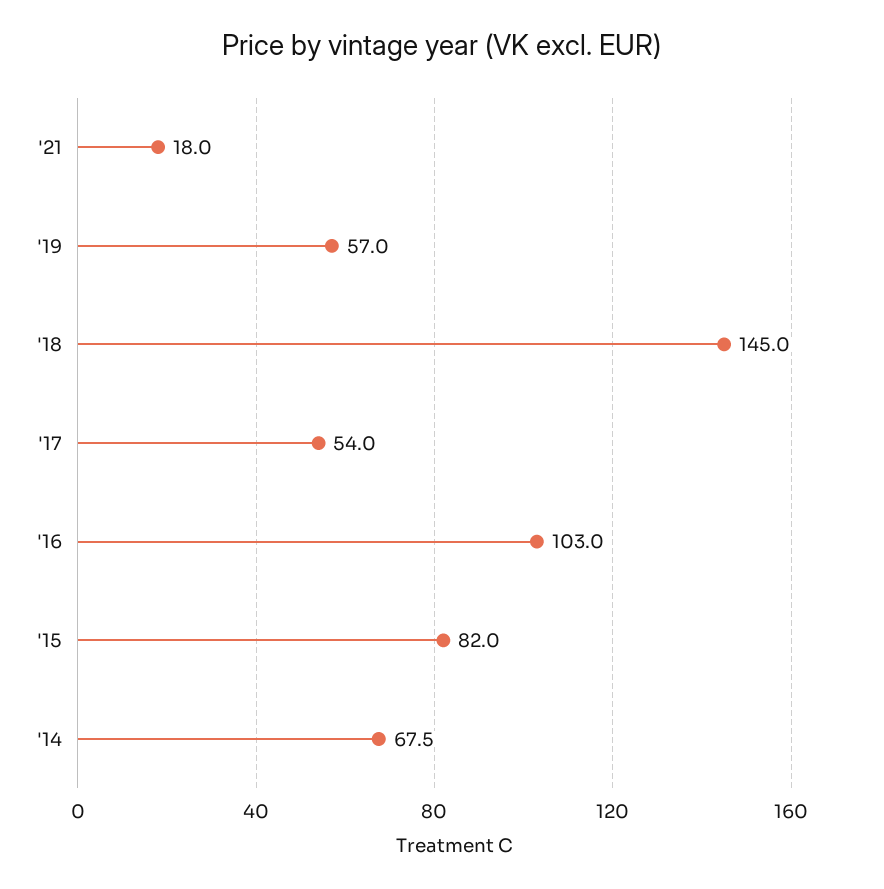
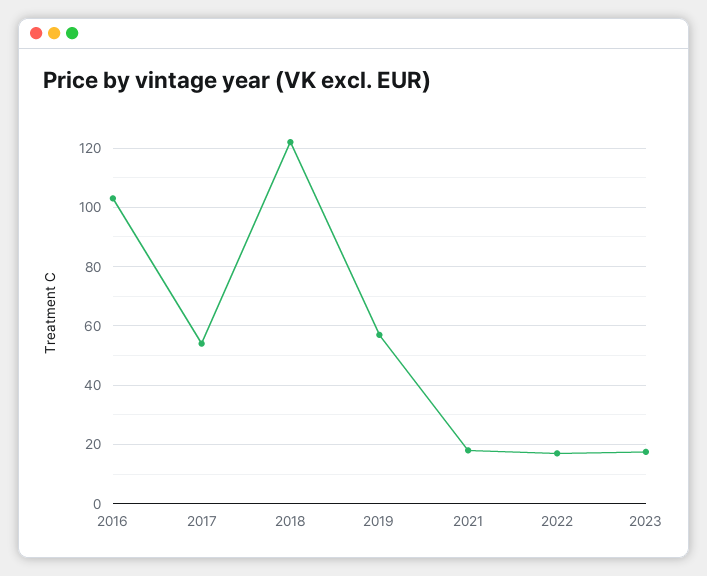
'18: 145 -> 122.5
'15: 82 -> none
'14: 67.5 -> none
2022: none -> 17.5
2023: none -> 17.5

